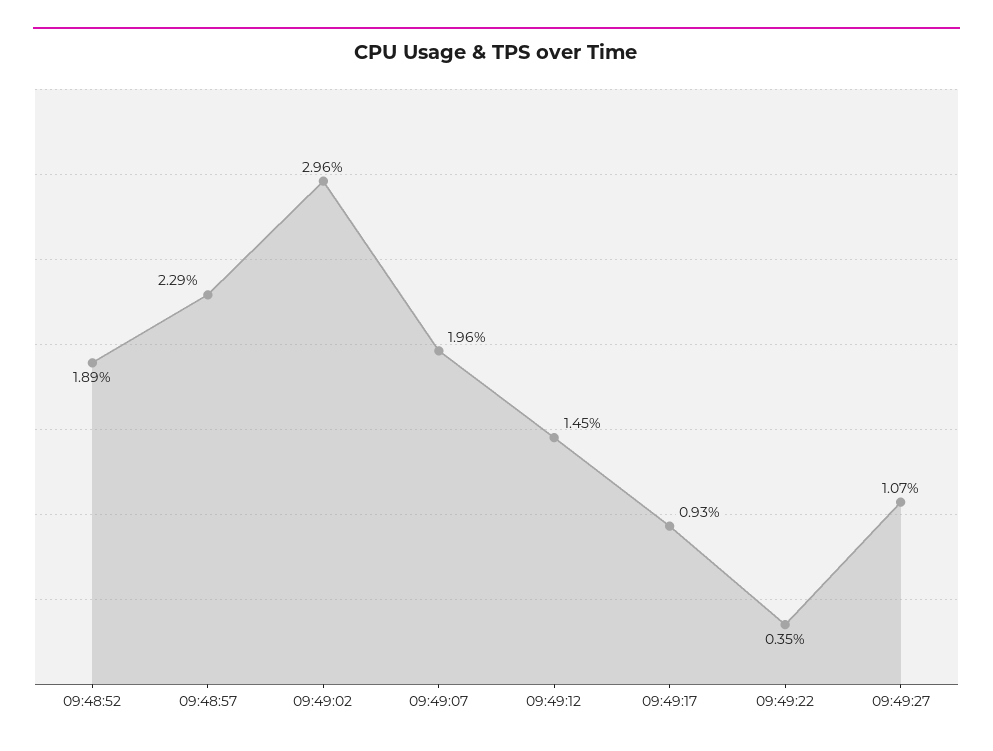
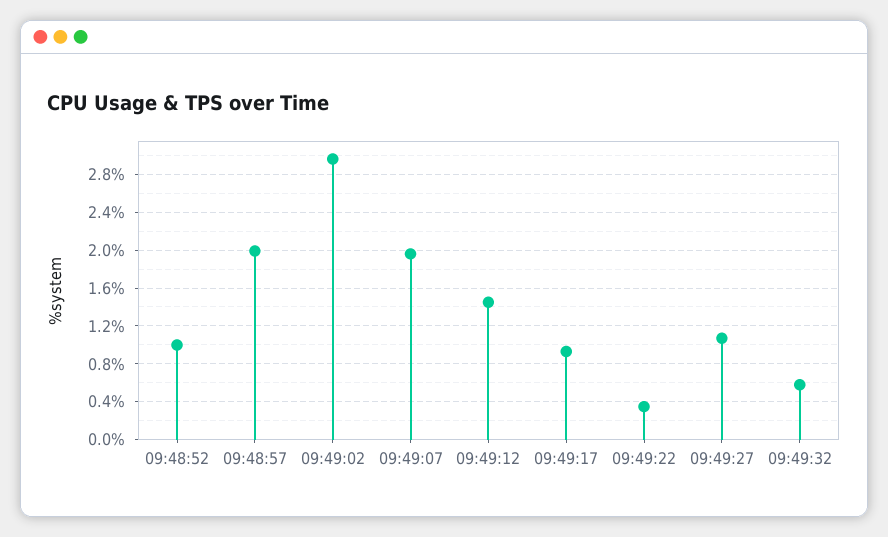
09:48:52: 1.89 -> 1
09:48:57: 2.29 -> 2
09:49:32: none -> 0.6

